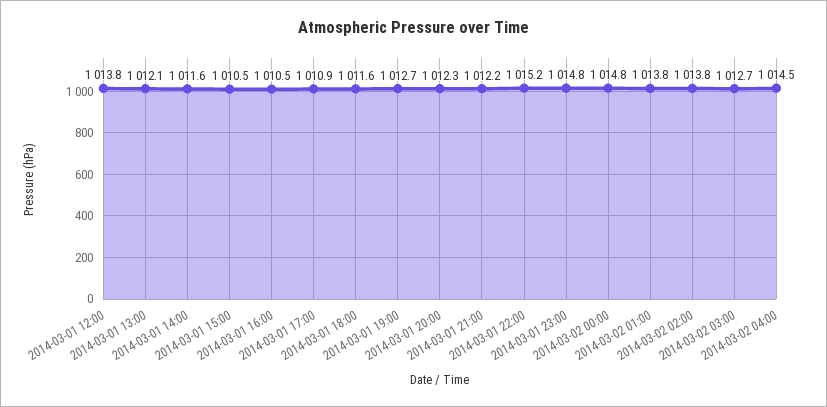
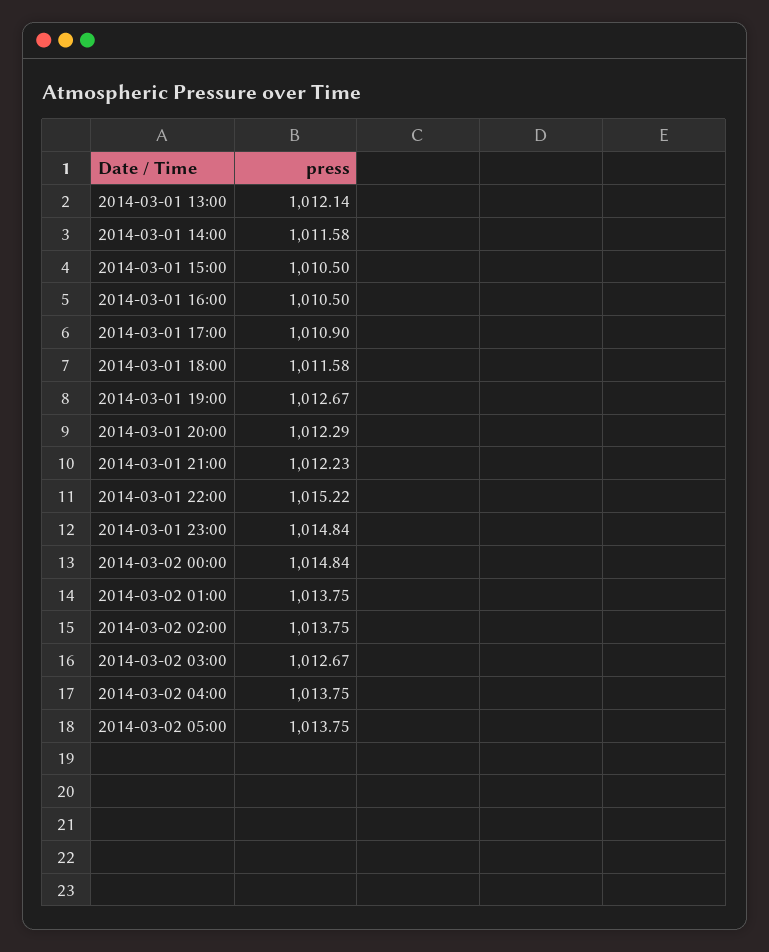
2014-03-01 12:00: 1013.8 -> none
2014-03-02 04:00: 1014.5 -> 1013.75
2014-03-02 05:00: none -> 1013.75

